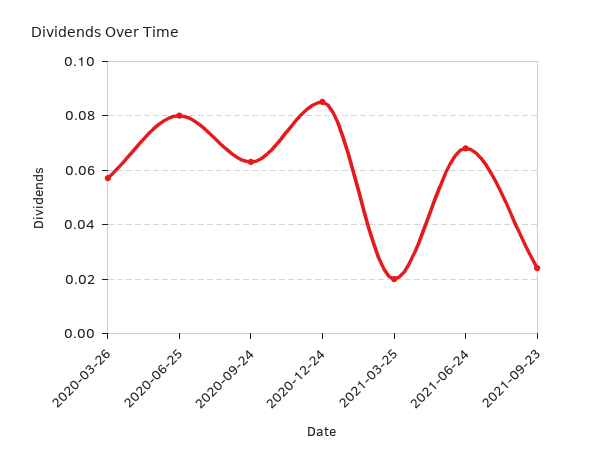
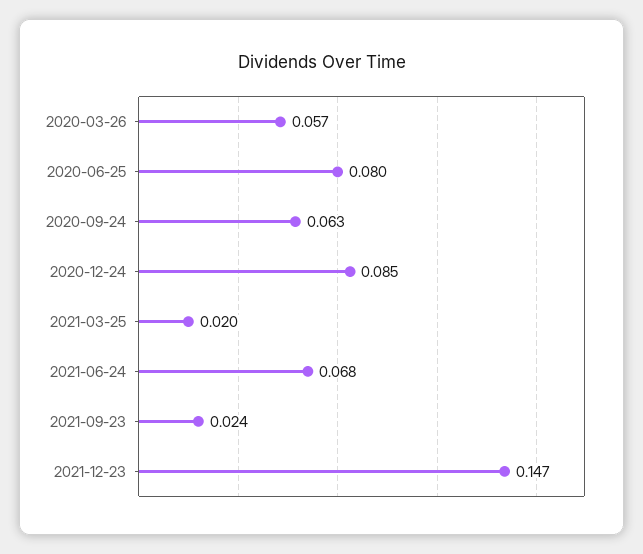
2021-12-23: none -> 0.147

